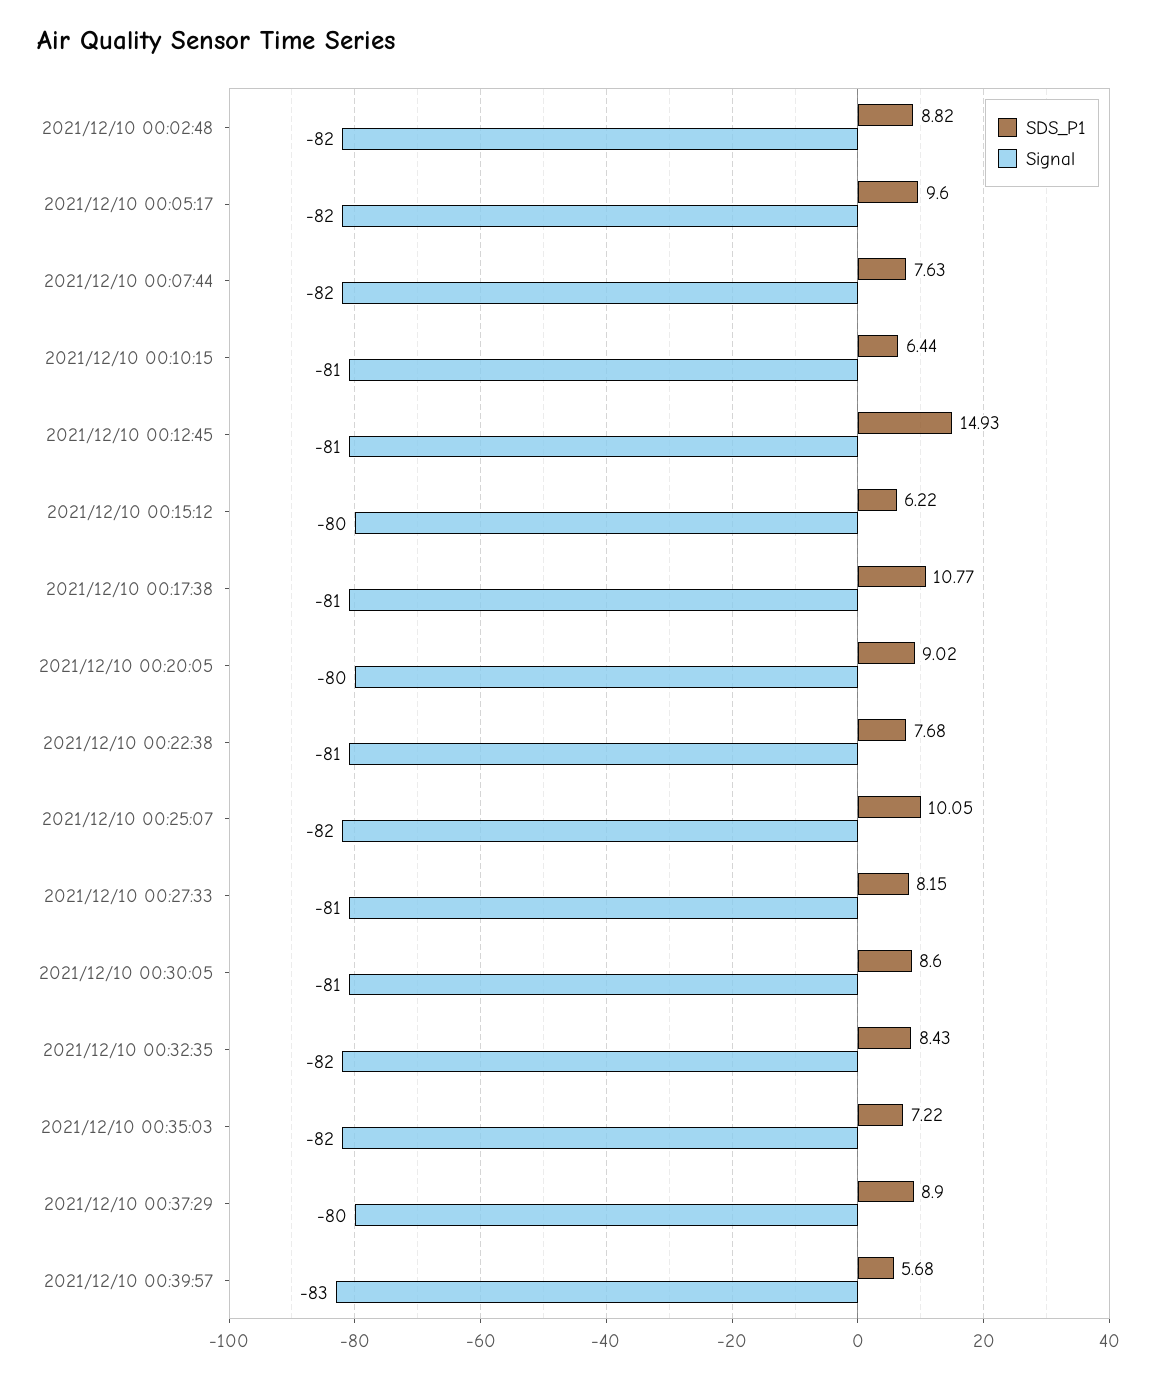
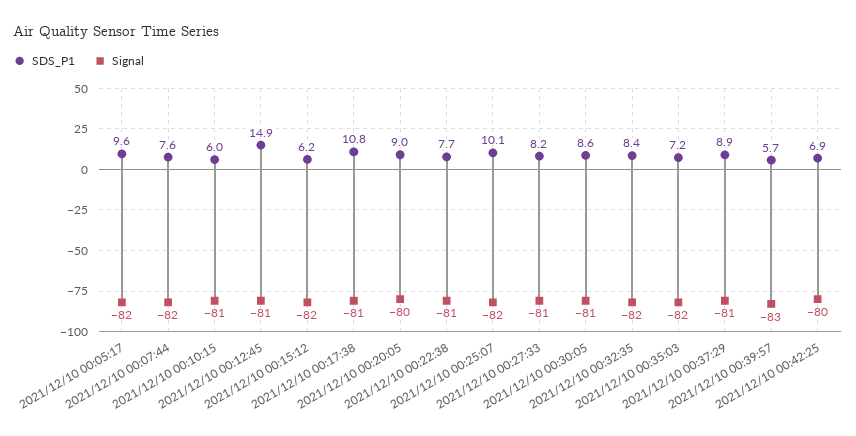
SDS_P1, 2021/12/10 00:02:48: 8.82 -> none
Signal, 2021/12/10 00:02:48: -82 -> none
SDS_P1, 2021/12/10 00:10:15: 6.44 -> 6
Signal, 2021/12/10 00:15:12: -80 -> -82
Signal, 2021/12/10 00:37:29: -80 -> -81
SDS_P1, 2021/12/10 00:42:25: none -> 6.9
Signal, 2021/12/10 00:42:25: none -> -80

